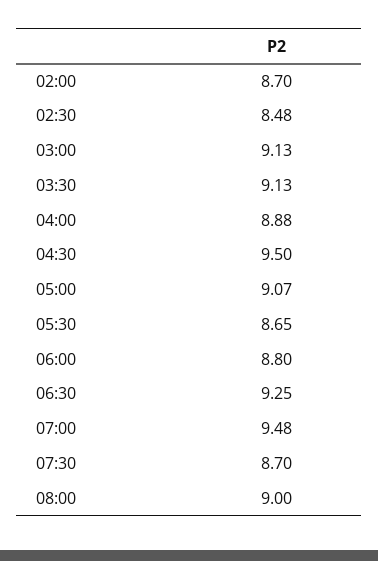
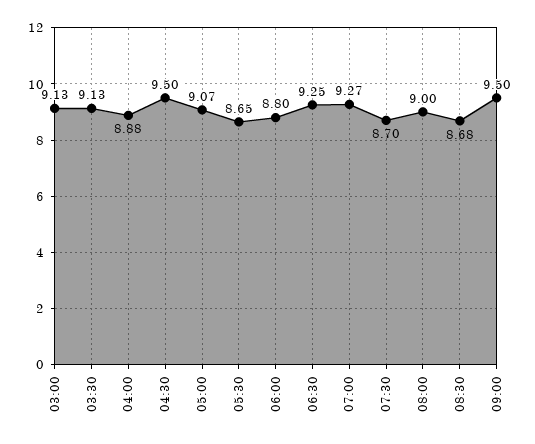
02:00: 8.7 -> none
02:30: 8.48 -> none
07:00: 9.48 -> 9.27
08:30: none -> 8.68
09:00: none -> 9.5

